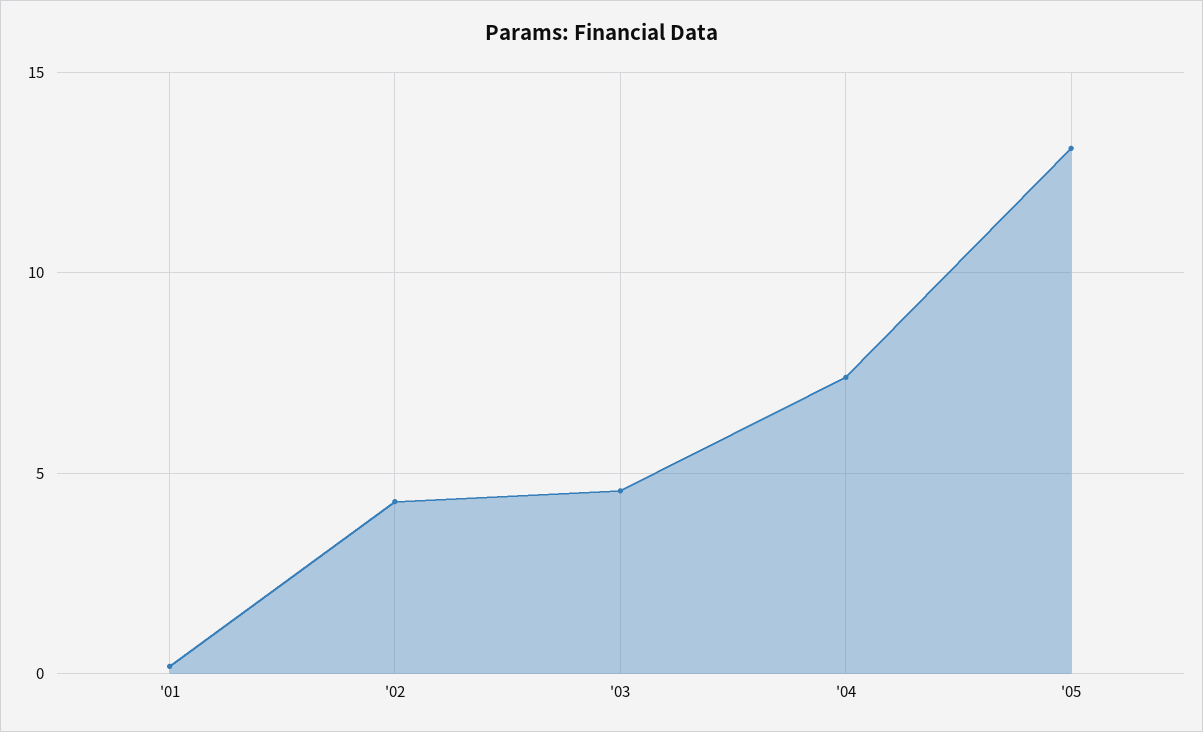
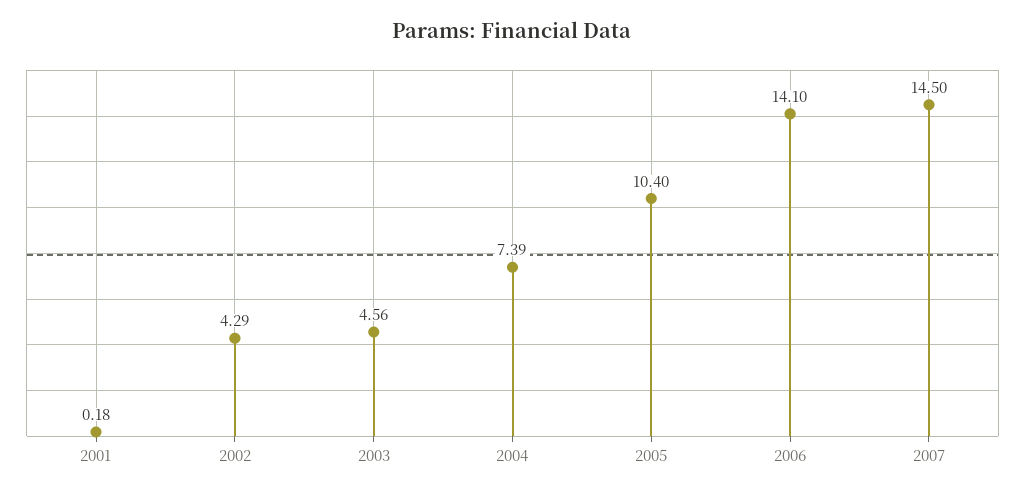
'05: 13 -> 10.4
2006: none -> 14.1
2007: none -> 14.5

